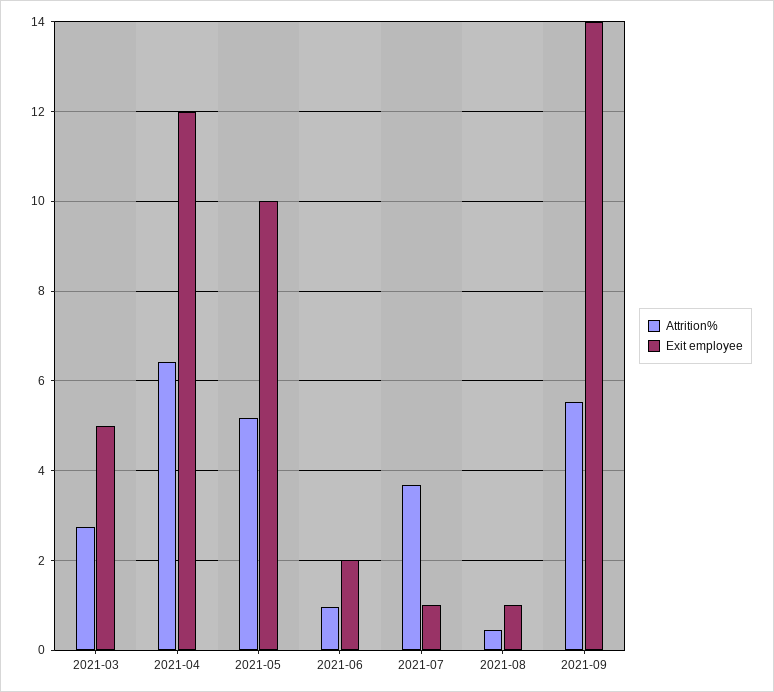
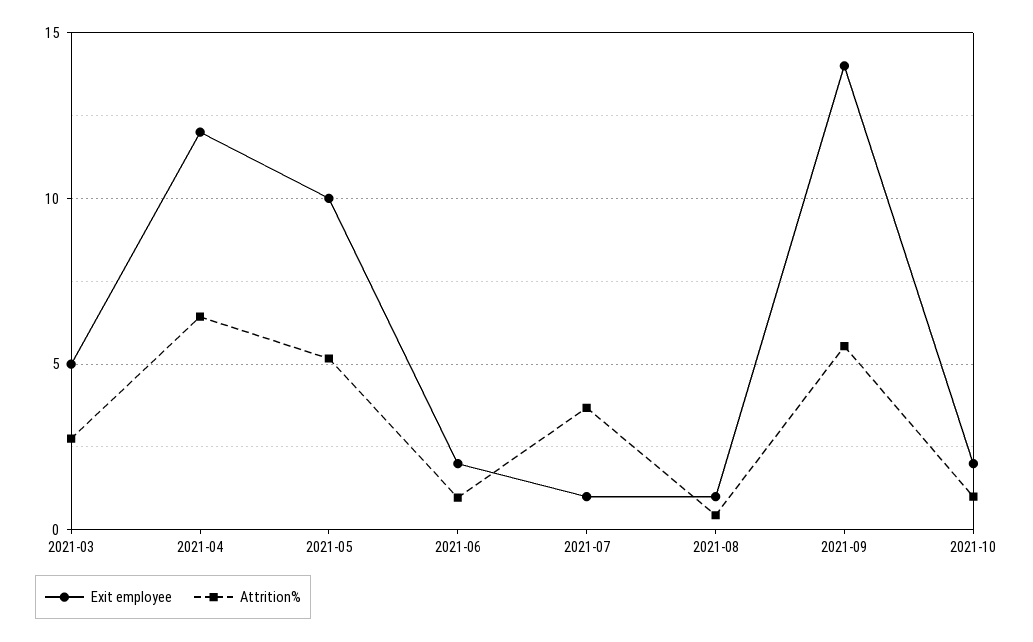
Exit employee, 2021-10: none -> 2
Attrition%, 2021-10: none -> 1

